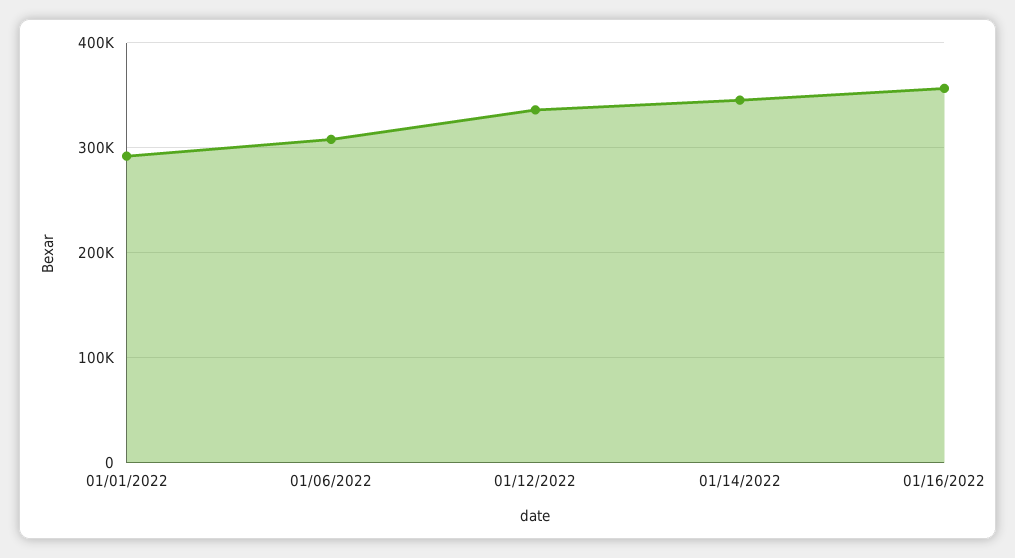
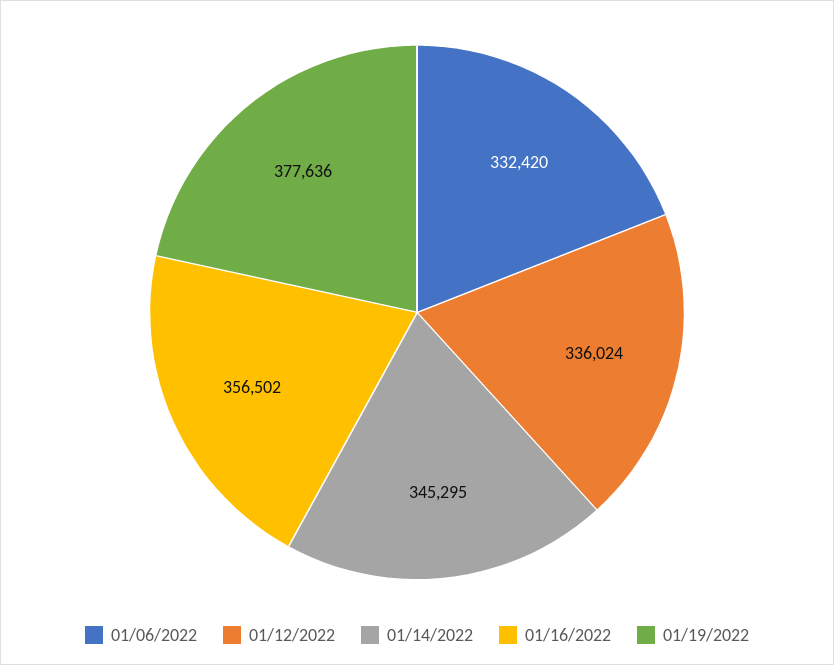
01/01/2022: 290000 -> none
01/06/2022: 310000 -> 332420
01/19/2022: none -> 377636

